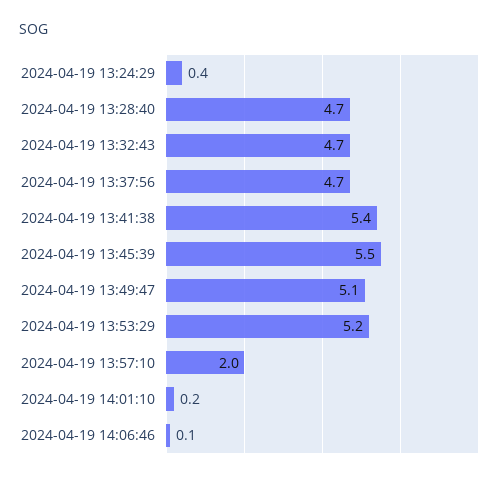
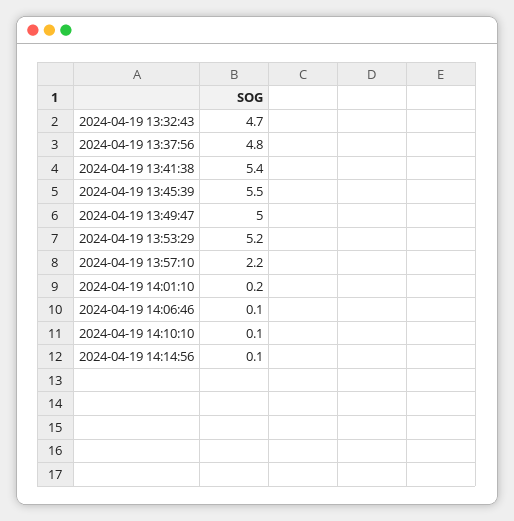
2024-04-19 13:24:29: 0.4 -> none
2024-04-19 13:28:40: 4.7 -> none
2024-04-19 13:37:56: 4.7 -> 4.8
2024-04-19 13:49:47: 5.1 -> 5
2024-04-19 13:57:10: 2 -> 2.2
2024-04-19 14:10:10: none -> 0.1
2024-04-19 14:14:56: none -> 0.1

